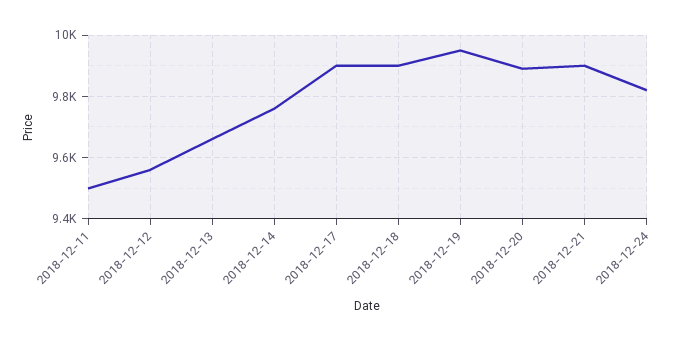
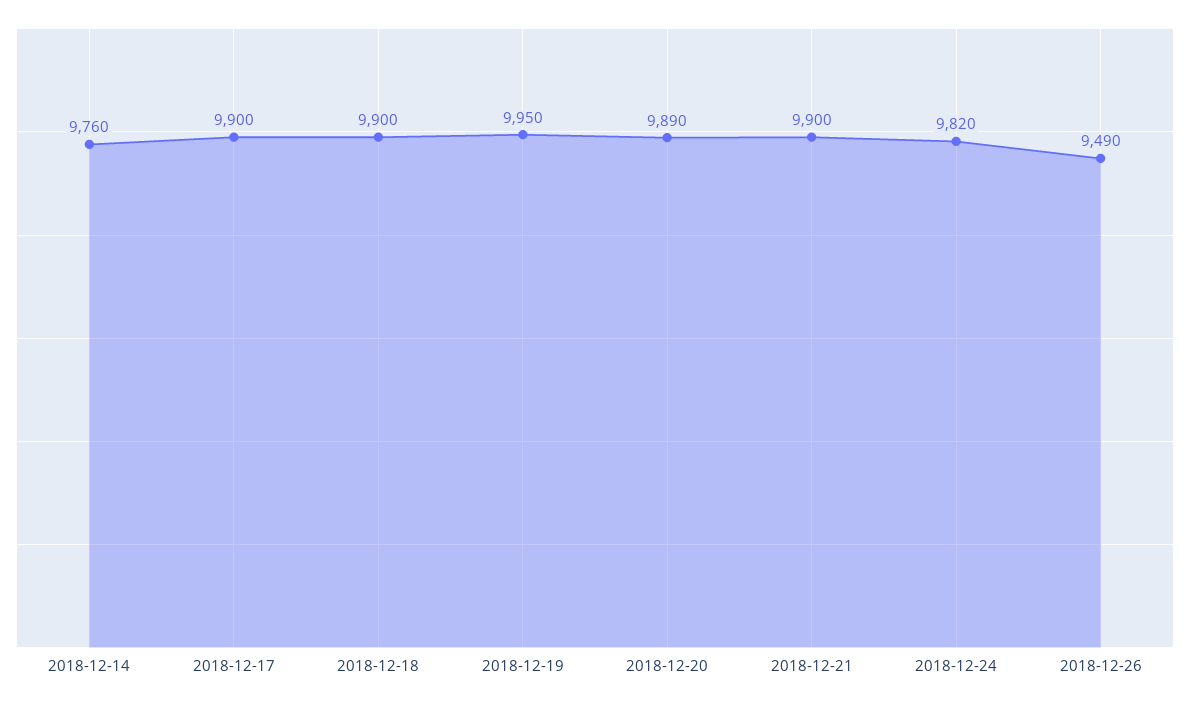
2018-12-11: 9500 -> none
2018-12-12: 9560 -> none
2018-12-13: 9660 -> none
2018-12-26: none -> 9490

